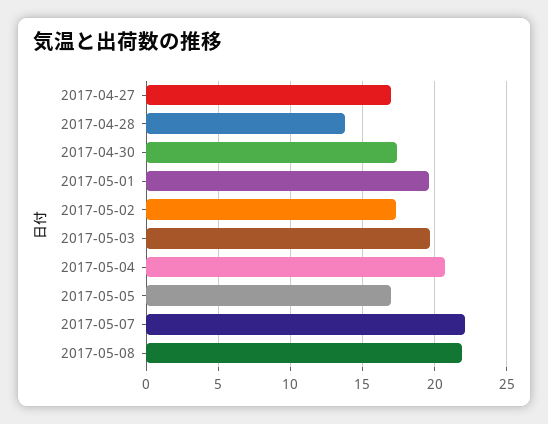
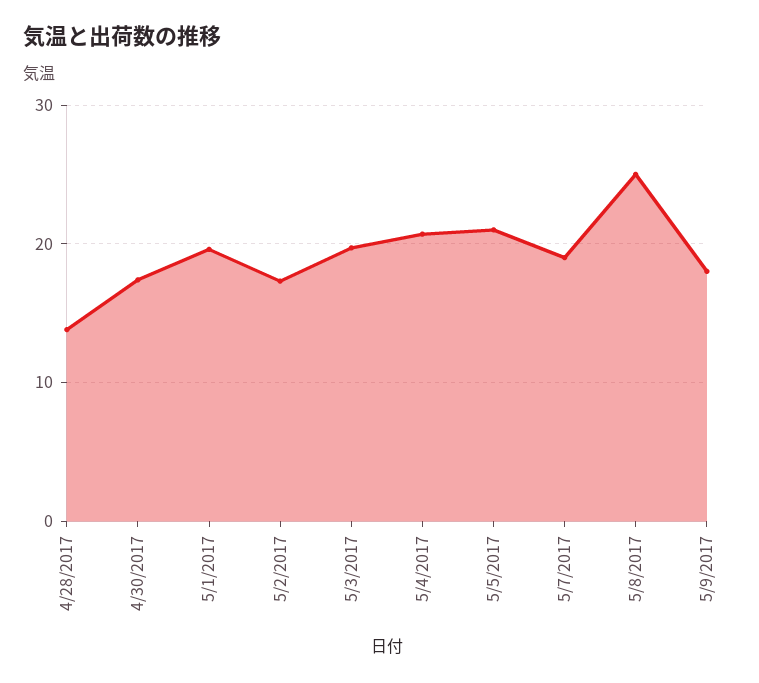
2017-04-27: 17 -> none
2017-05-05: 17 -> 21
2017-05-07: 22 -> 19
2017-05-08: 22 -> 25
5/9/2017: none -> 18

